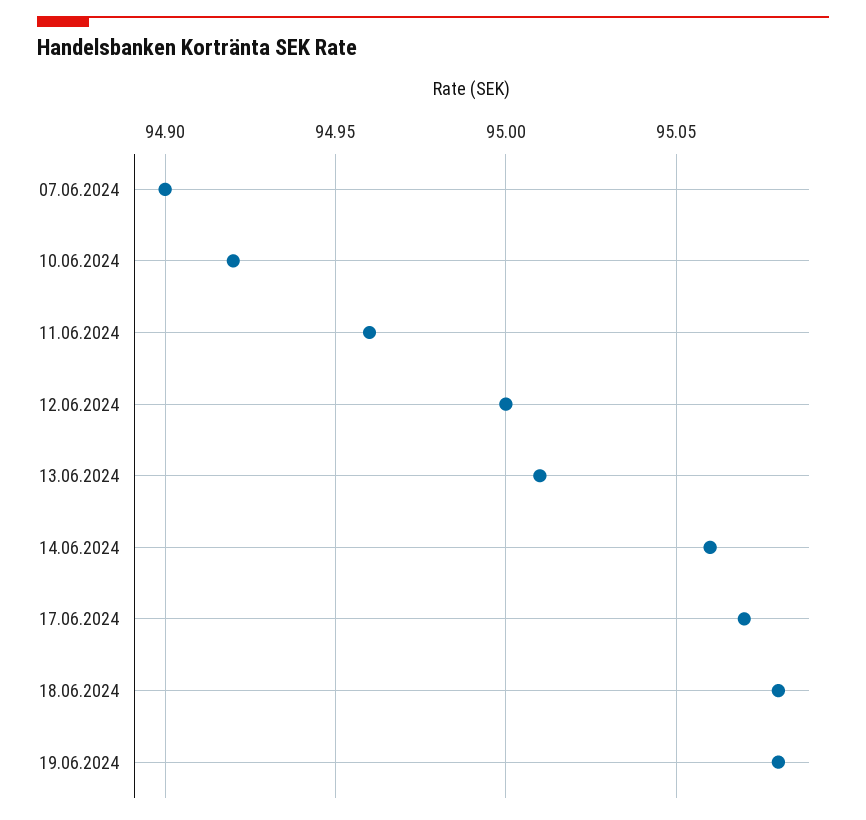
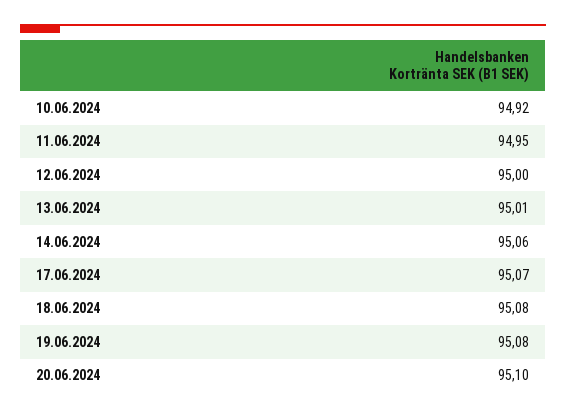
07.06.2024: 94.9 -> none
11.06.2024: 94.96 -> 94.95
20.06.2024: none -> 95.1

